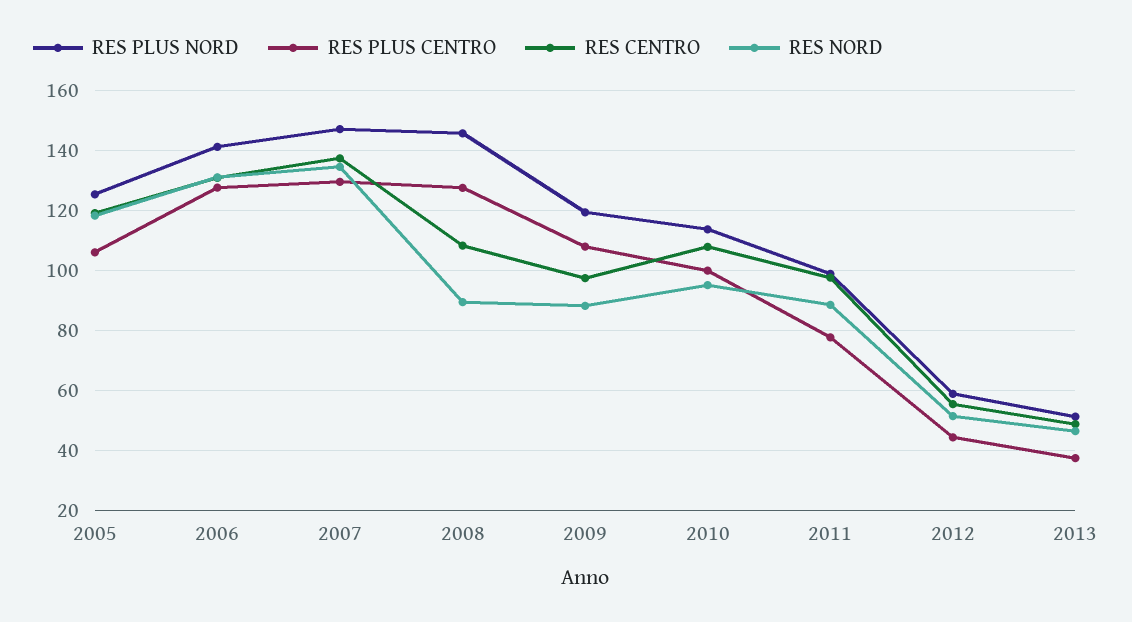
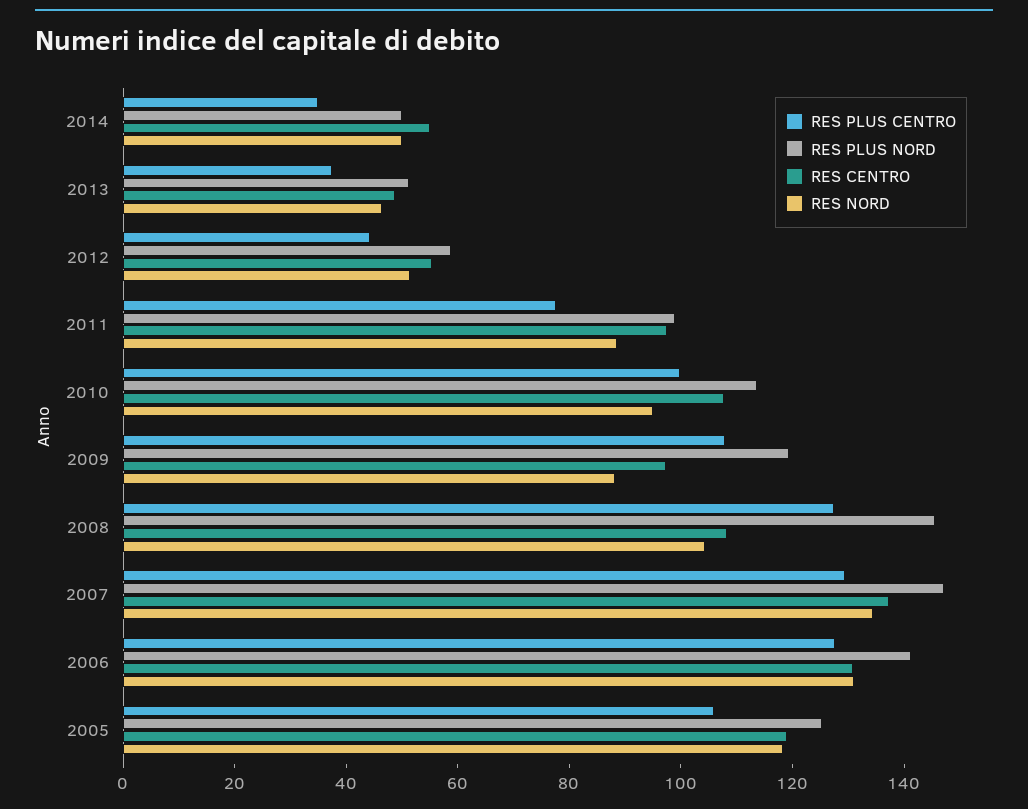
RES NORD, 2008: 90 -> 105
RES PLUS CENTRO, 2014: none -> 35
RES PLUS NORD, 2014: none -> 50
RES CENTRO, 2014: none -> 55
RES NORD, 2014: none -> 50

